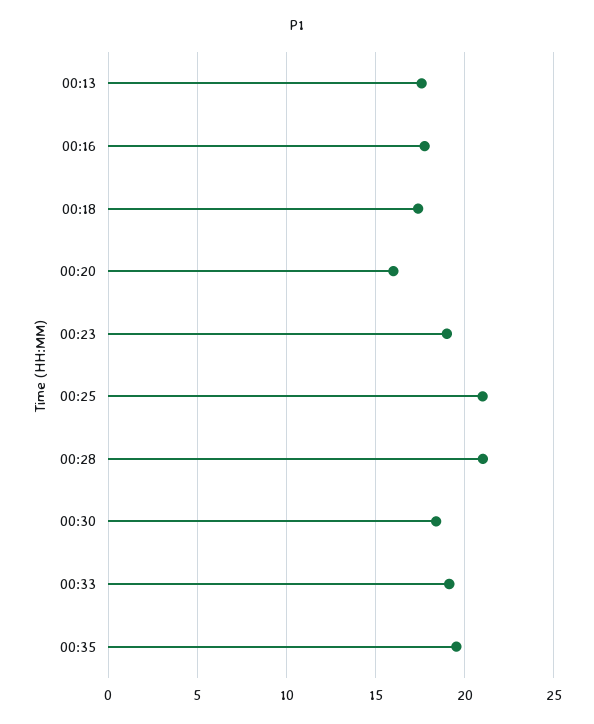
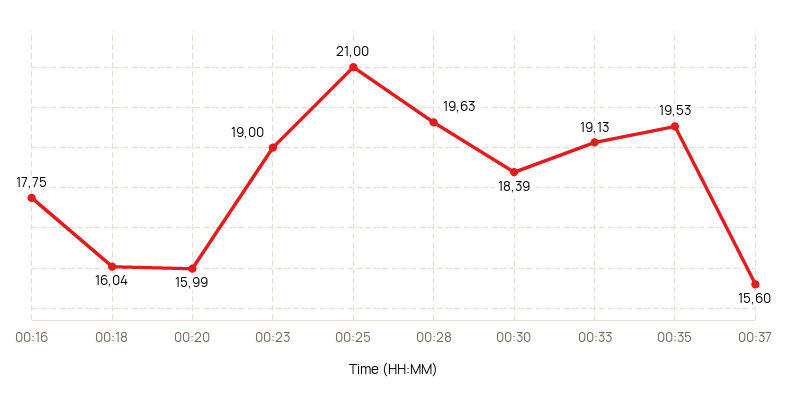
00:13: 17.5 -> none
00:18: 17.5 -> 16.04
00:28: 21 -> 19.63
00:37: none -> 15.6

